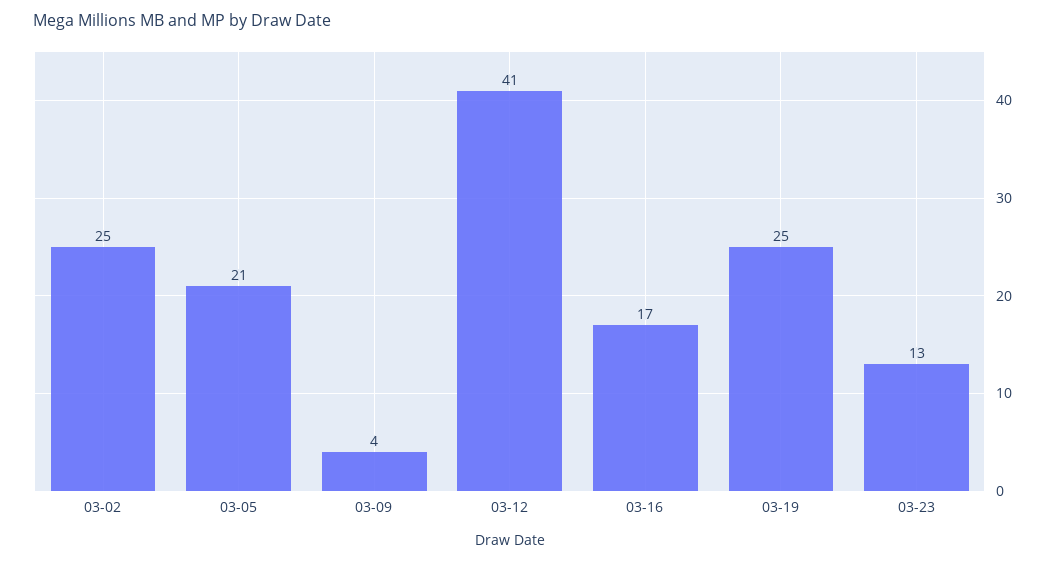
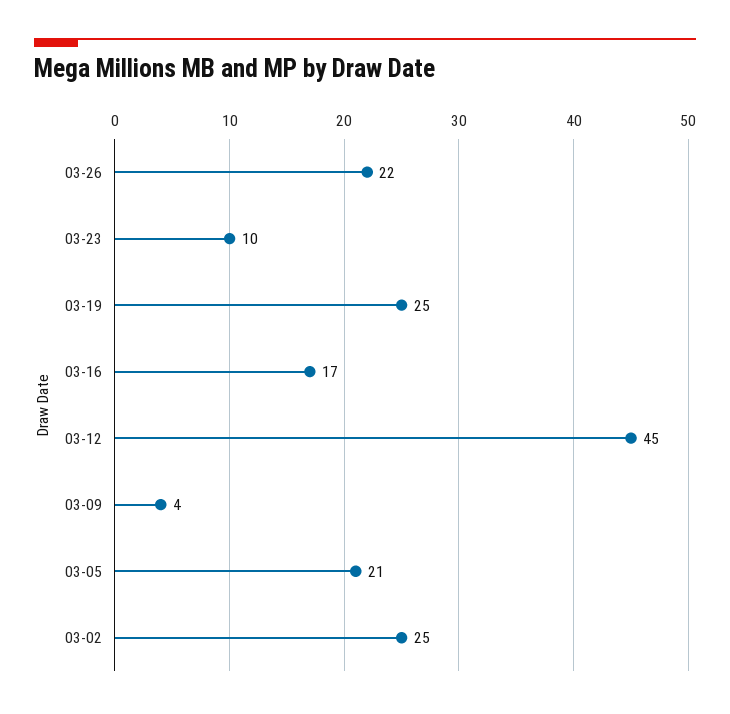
03-12: 41 -> 45
03-23: 13 -> 10
03-26: none -> 22

